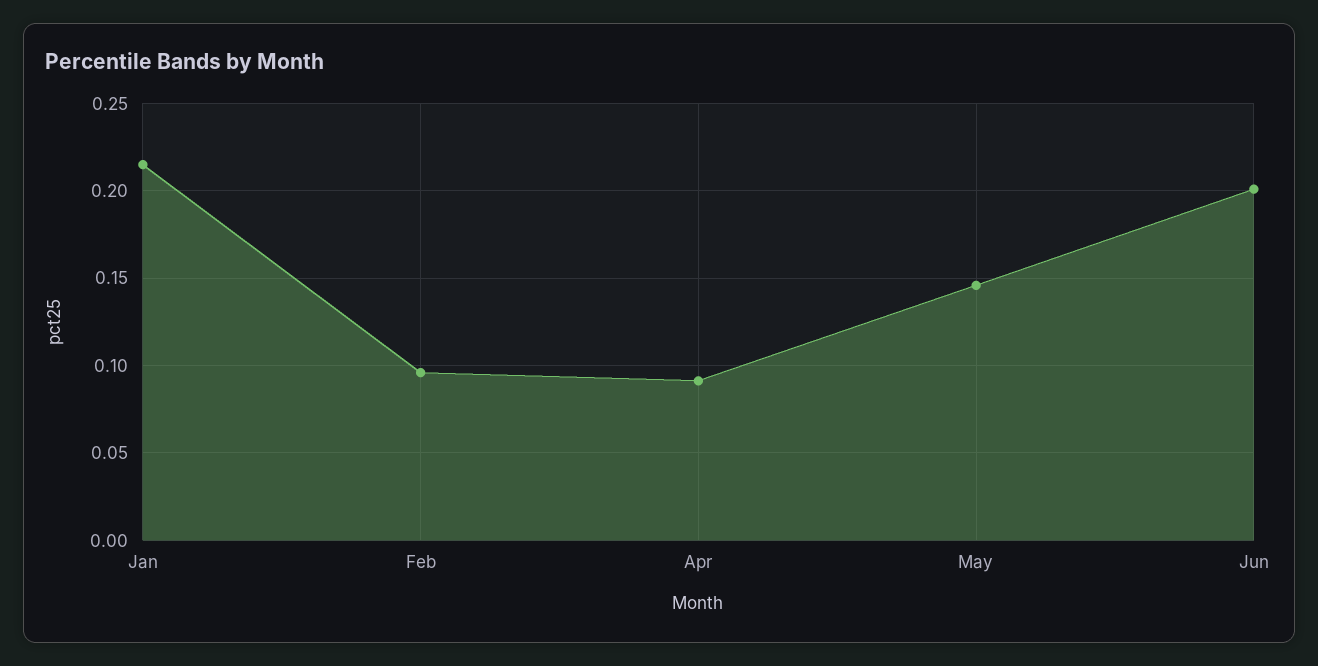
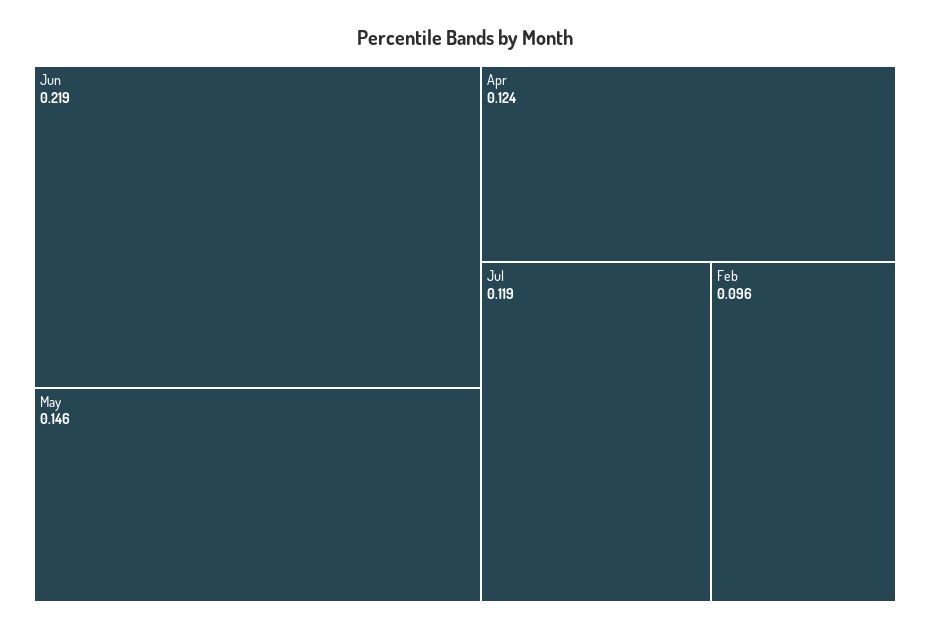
Jan: 0.215 -> none
Apr: 0.09 -> 0.124
Jun: 0.2 -> 0.219
Jul: none -> 0.119

